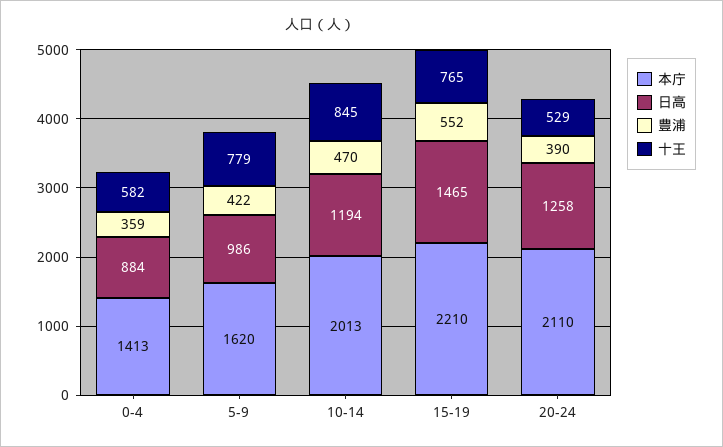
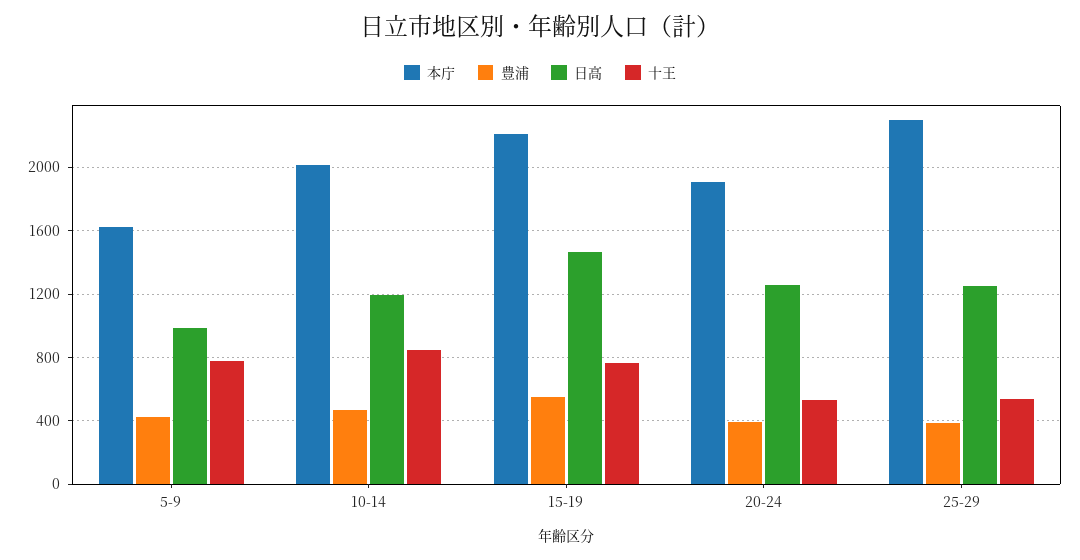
本庁, 0-4: 1413 -> none
日高, 0-4: 884 -> none
豊浦, 0-4: 359 -> none
十王, 0-4: 582 -> none
本庁, 20-24: 2110 -> 1900
本庁, 25-29: none -> 2300
豊浦, 25-29: none -> 400
日高, 25-29: none -> 1250
十王, 25-29: none -> 550

